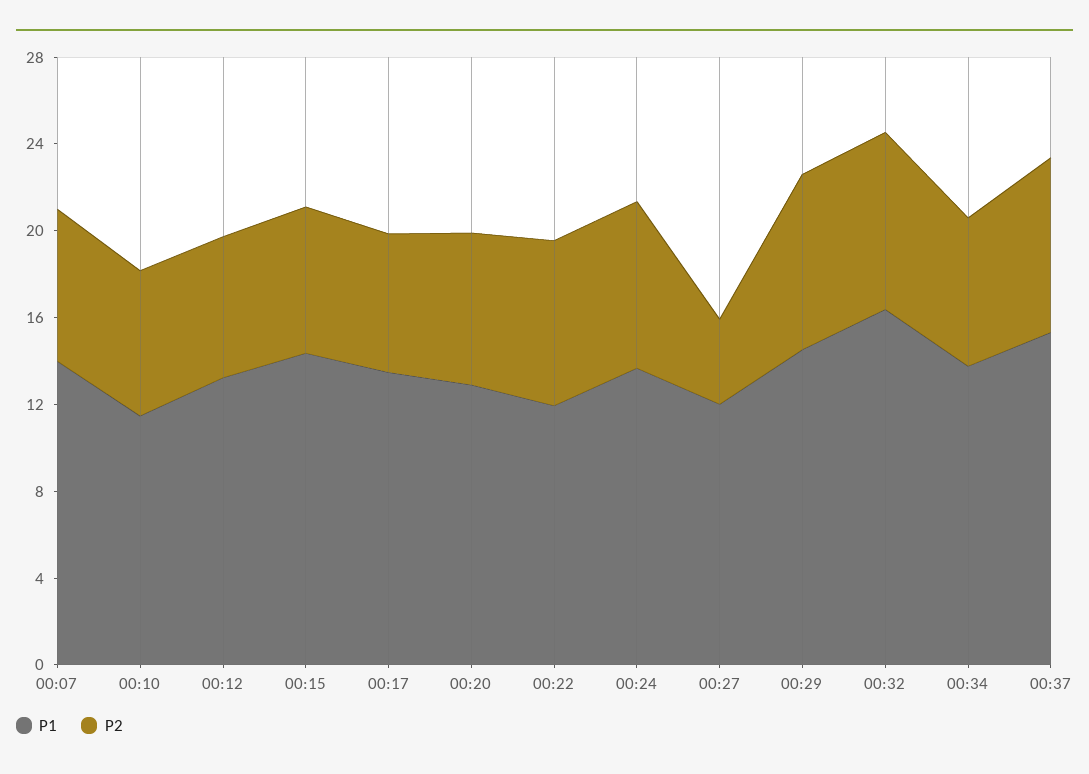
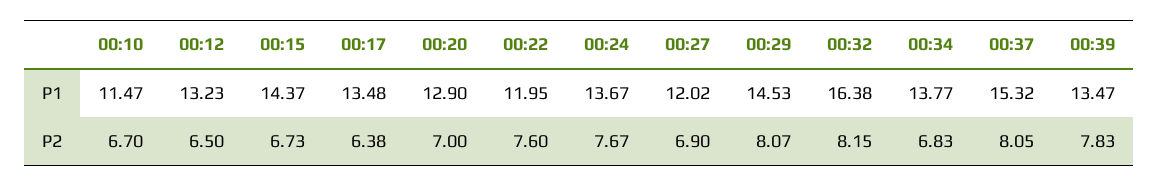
P1, 00:07: 14 -> none
P2, 00:07: 7 -> none
P2, 00:27: 4 -> 6.9
P1, 00:39: none -> 13.47
P2, 00:39: none -> 7.83

